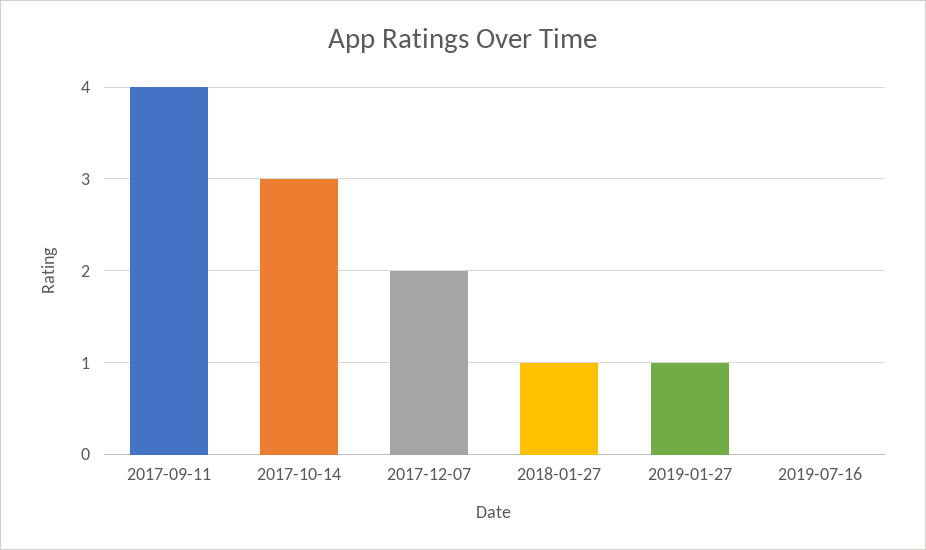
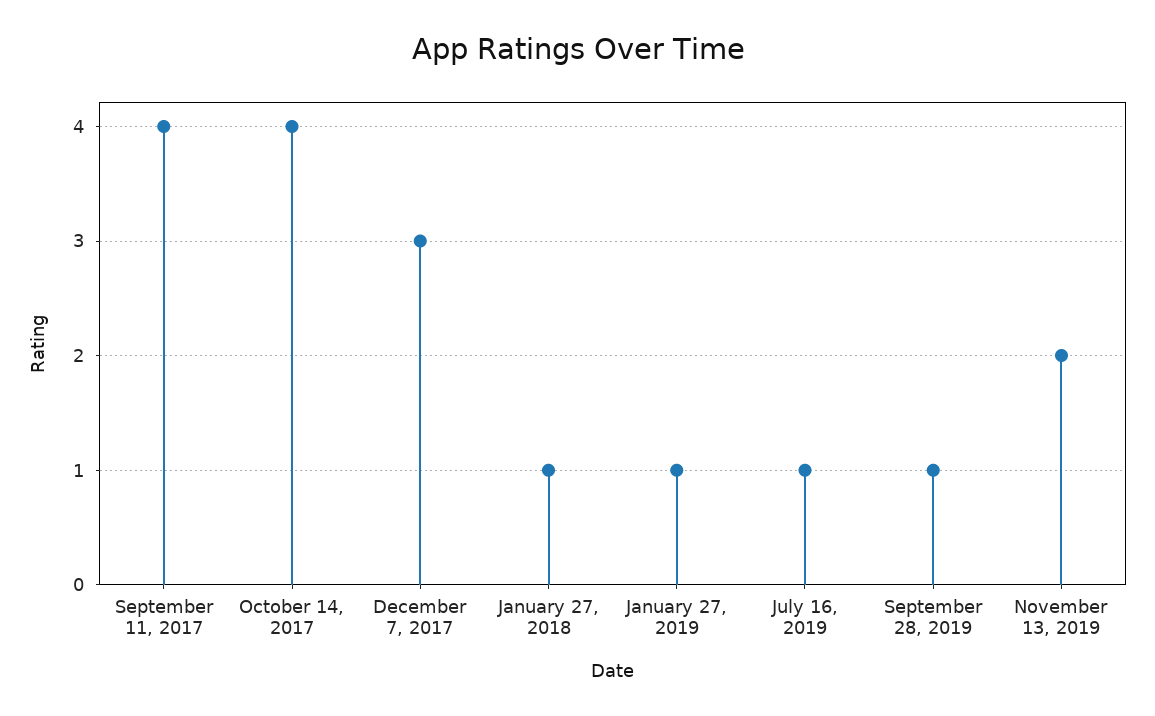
2017-10-14: 3 -> 4
2017-12-07: 2 -> 3
2019-07-16: 0 -> 1
September 28, 2019: none -> 1
November 13, 2019: none -> 2

